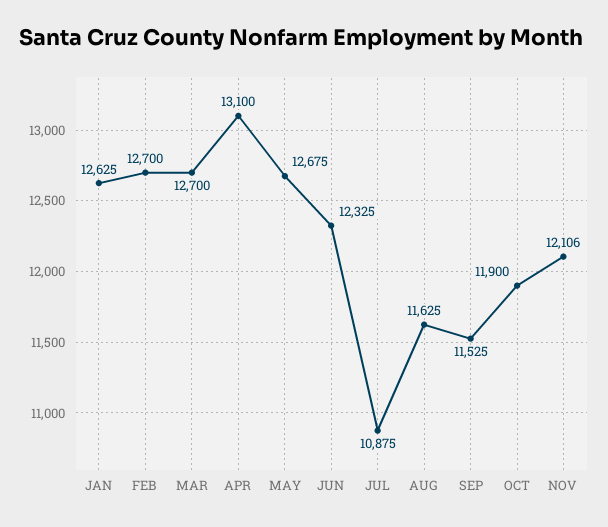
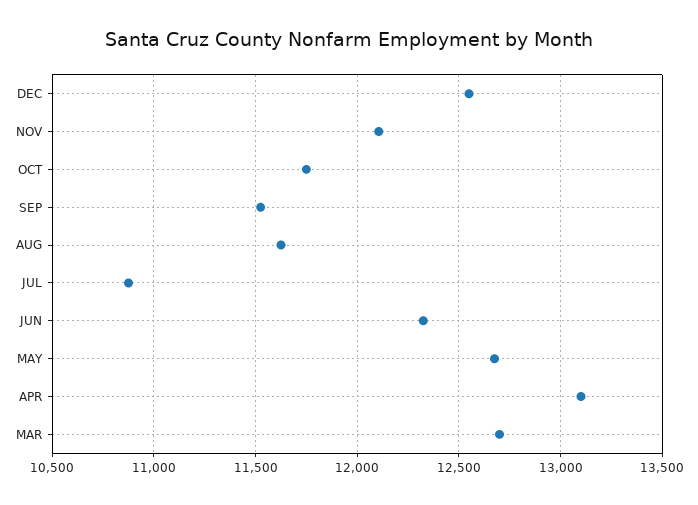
JAN: 12625 -> none
FEB: 12700 -> none
OCT: 11900 -> 11750
DEC: none -> 12550

